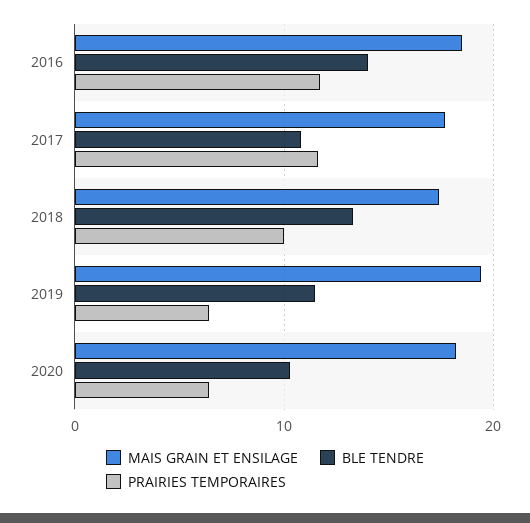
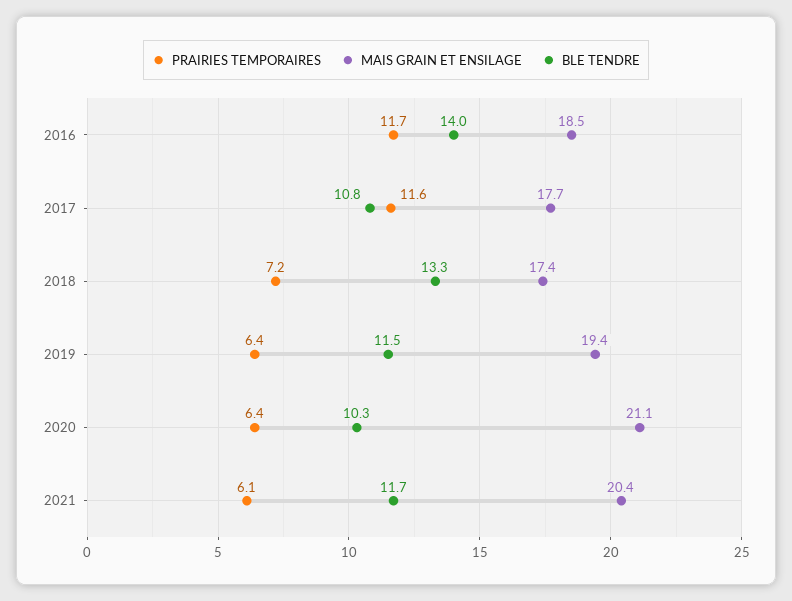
PRAIRIES TEMPORAIRES, 2018: 10 -> 7.2
MAIS GRAIN ET ENSILAGE, 2020: 18 -> 21.1
PRAIRIES TEMPORAIRES, 2021: none -> 6.1
MAIS GRAIN ET ENSILAGE, 2021: none -> 20.4
BLE TENDRE, 2021: none -> 11.7

